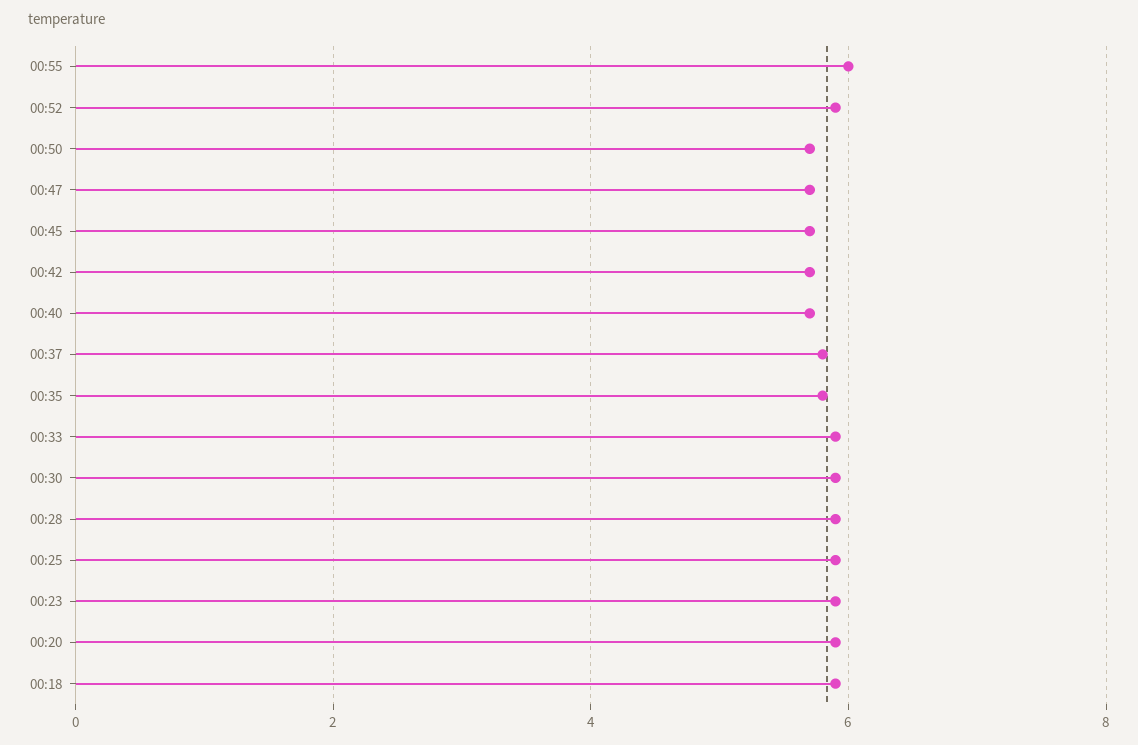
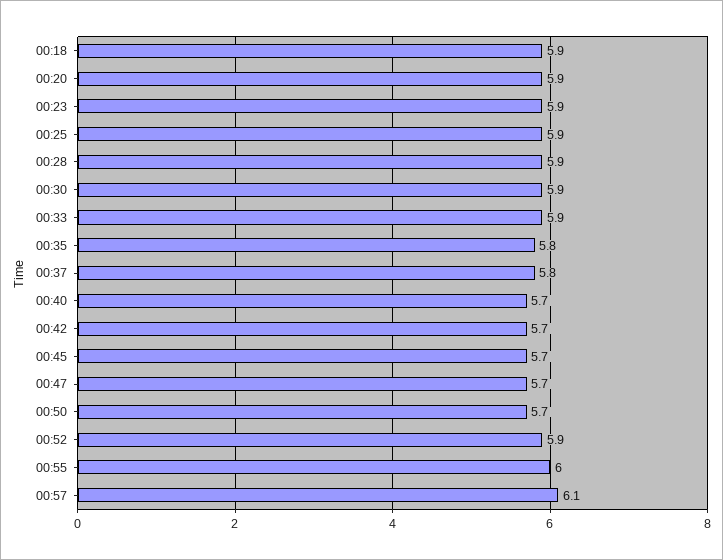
00:57: none -> 6.1

